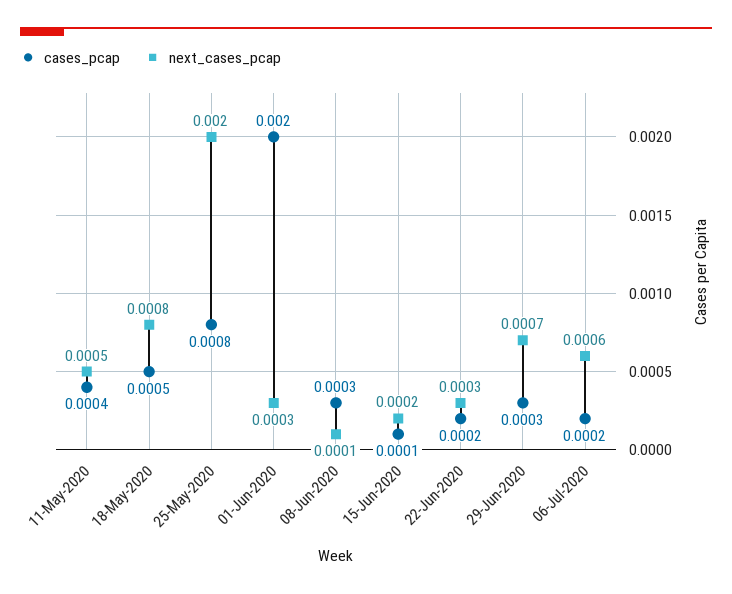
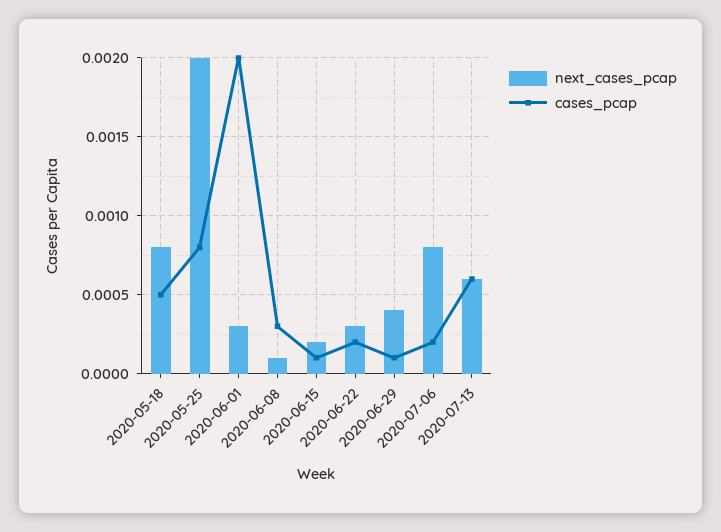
cases_pcap, 11-May-2020: 0.0004 -> none
next_cases_pcap, 11-May-2020: 0.0005 -> none
cases_pcap, 29-Jun-2020: 0.0003 -> 0.0001
next_cases_pcap, 29-Jun-2020: 0.0007 -> 0.0004
next_cases_pcap, 06-Jul-2020: 0.0006 -> 0.0008
next_cases_pcap, 2020-07-13: none -> 0.0006
cases_pcap, 2020-07-13: none -> 0.0006

